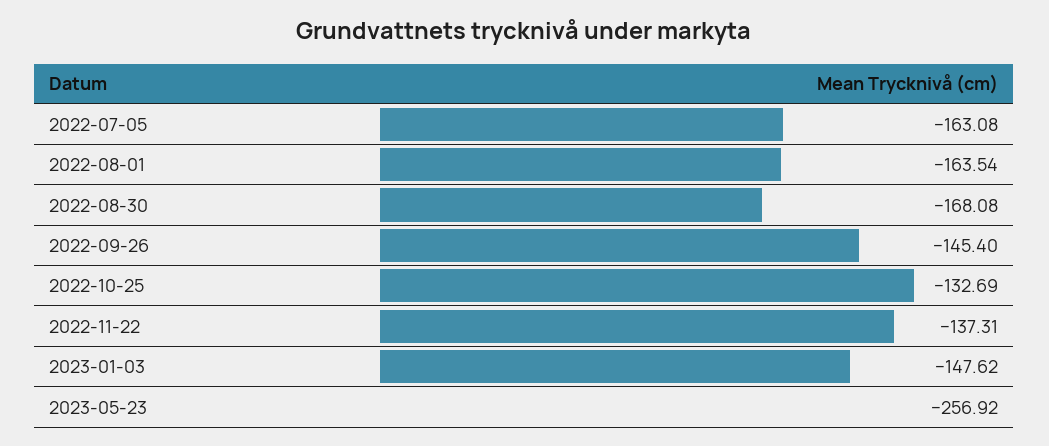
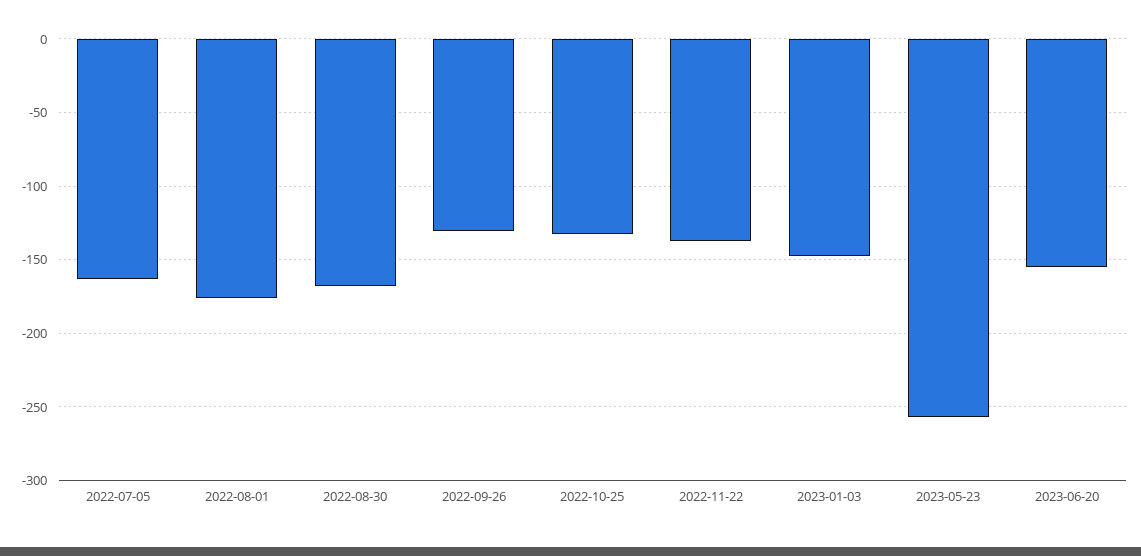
2022-08-01: -163.54 -> -175
2022-09-26: -145.4 -> -130
2023-06-20: none -> -155

